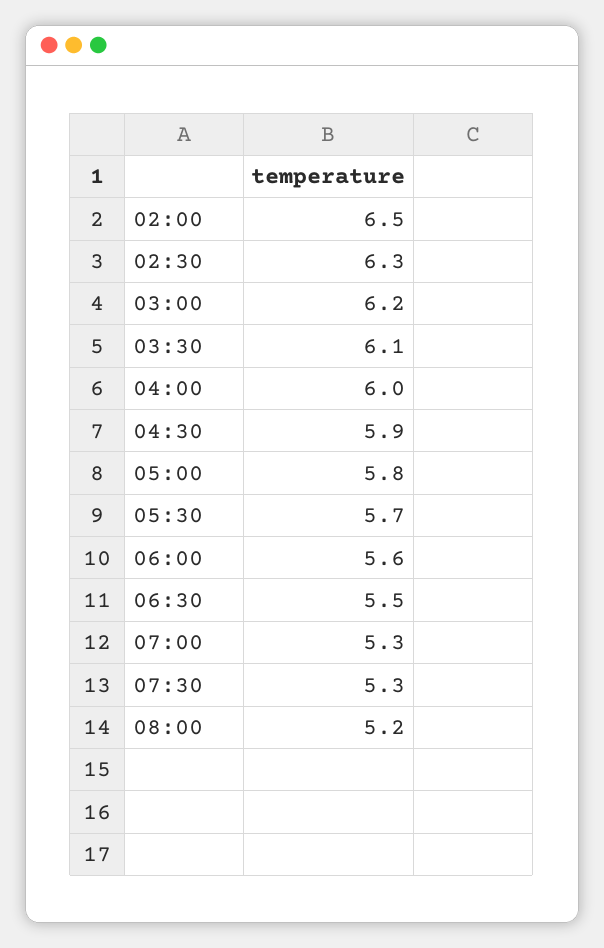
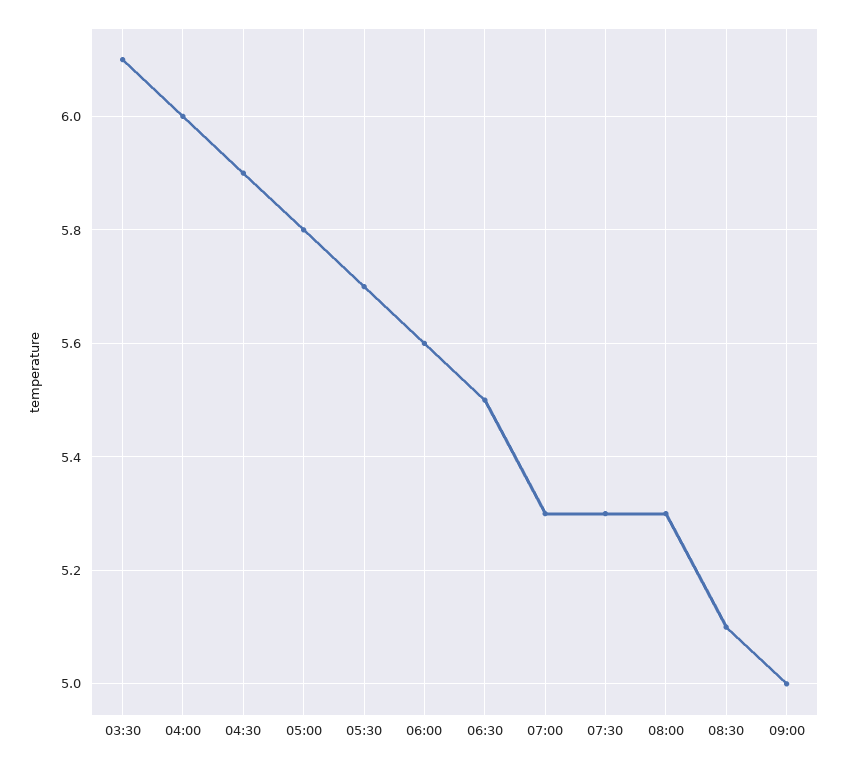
02:00: 6.5 -> none
02:30: 6.3 -> none
03:00: 6.2 -> none
08:00: 5.2 -> 5.3
08:30: none -> 5.1
09:00: none -> 5

